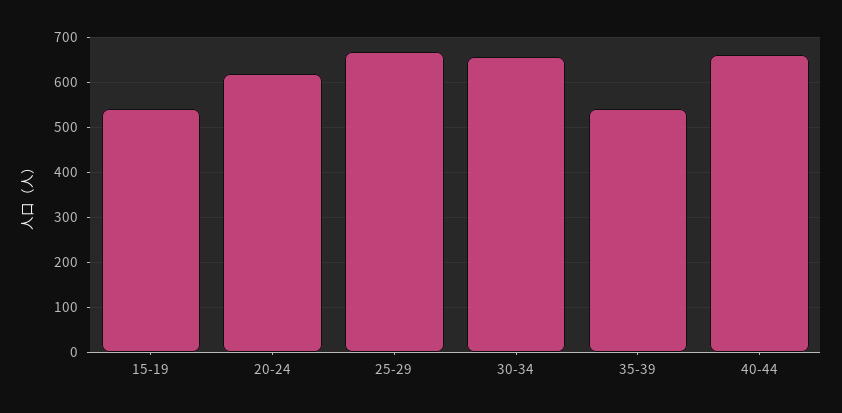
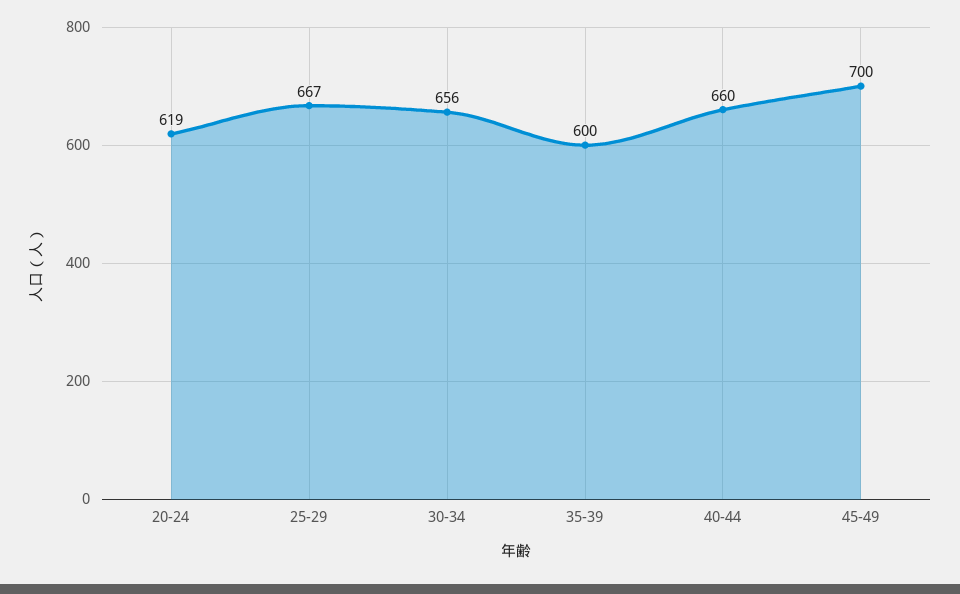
15-19: 540 -> none
35-39: 540 -> 600
45-49: none -> 700

